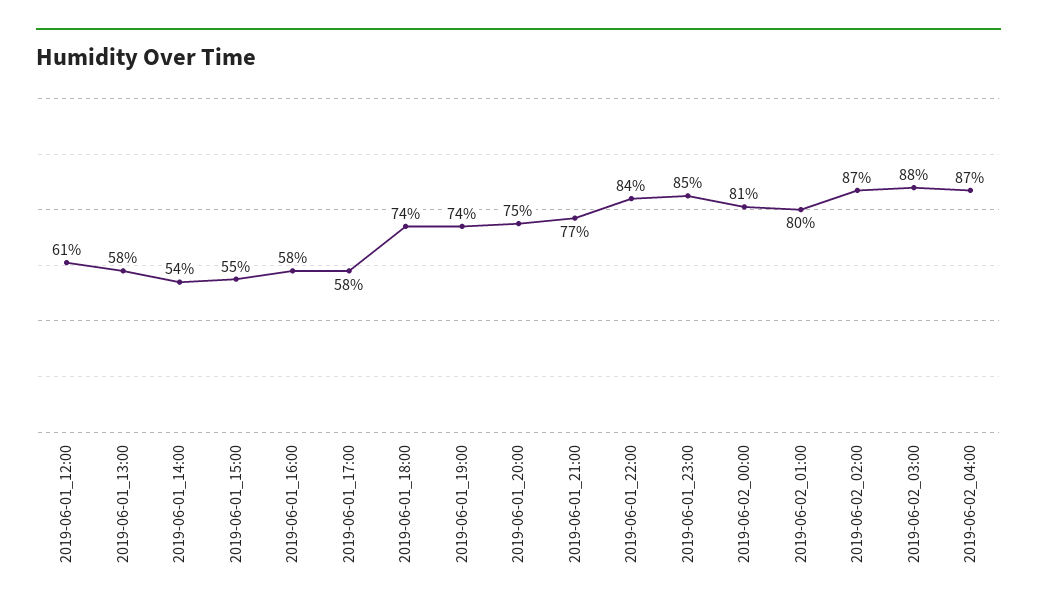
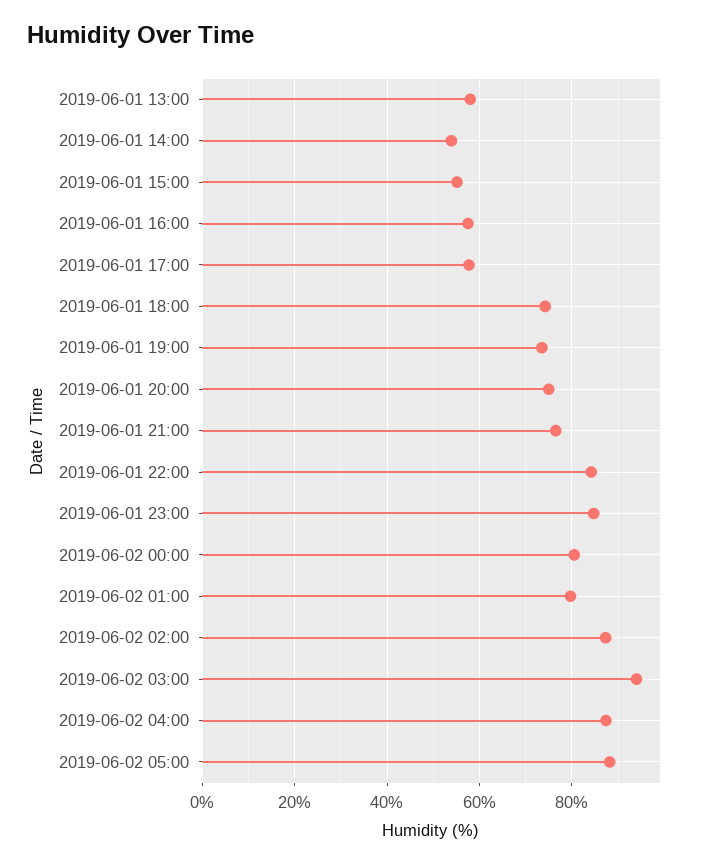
2019-06-01_12:00: 61 -> none
2019-06-02_03:00: 88 -> 94
2019-06-02 05:00: none -> 88

